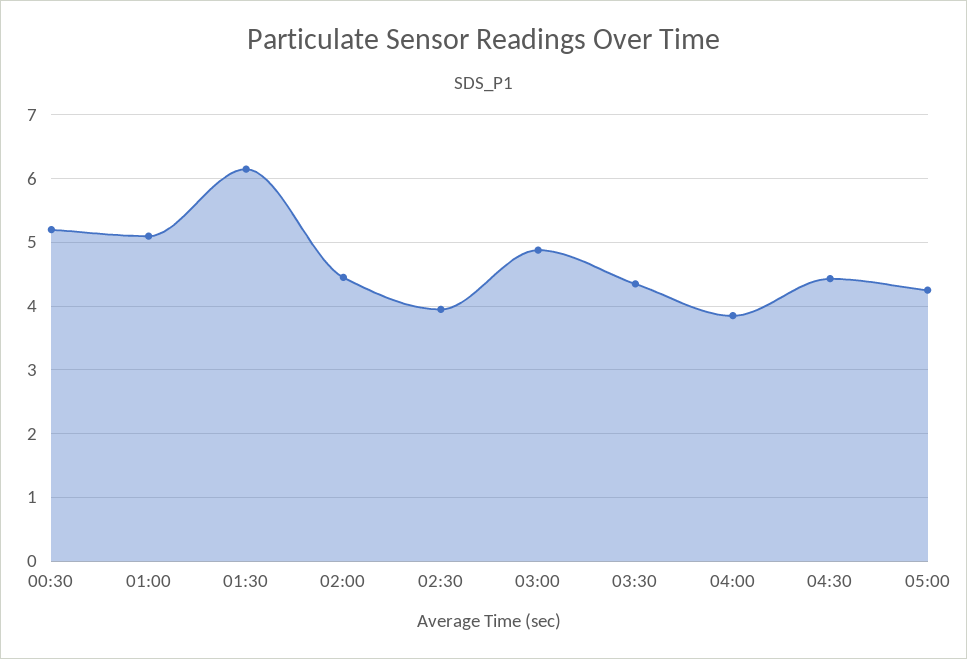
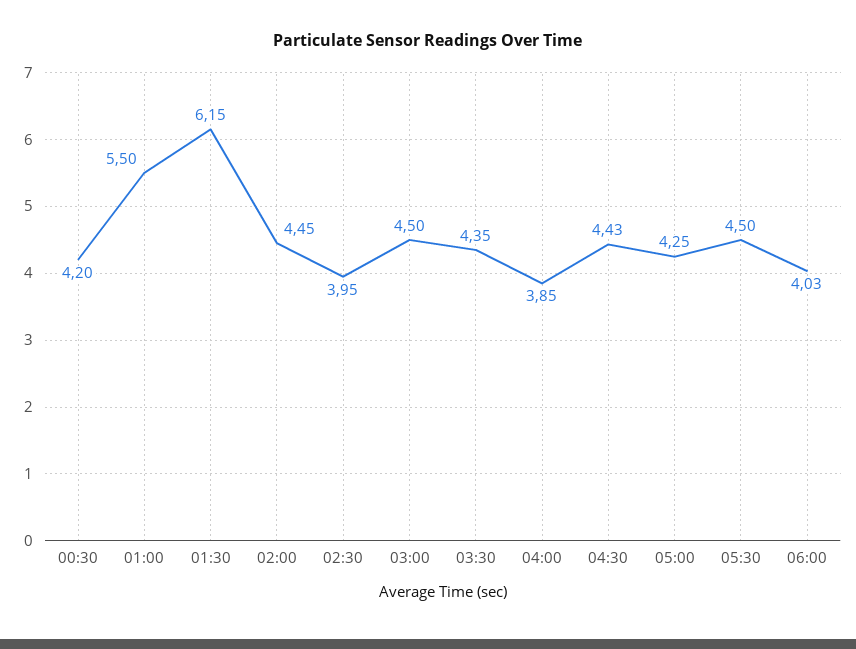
00:30: 5.2 -> 4.2
01:00: 5.1 -> 5.5
03:00: 4.9 -> 4.5
05:30: none -> 4.5
06:00: none -> 4.03

